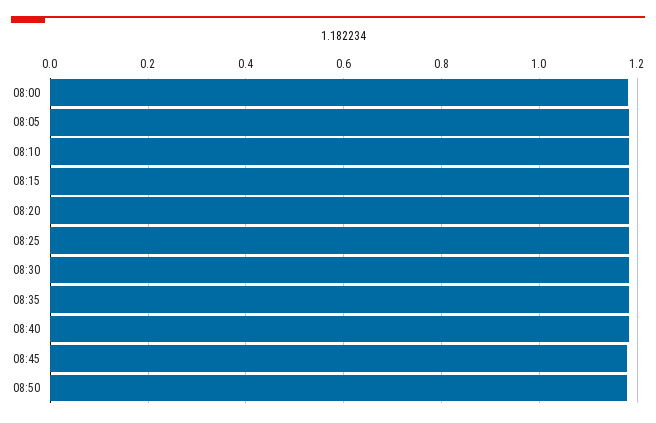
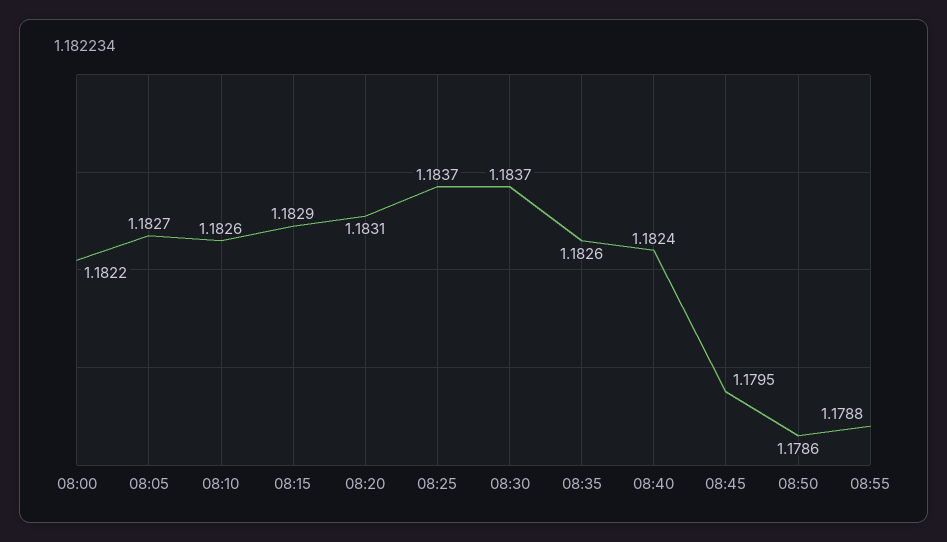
08:55: none -> 1.1788

